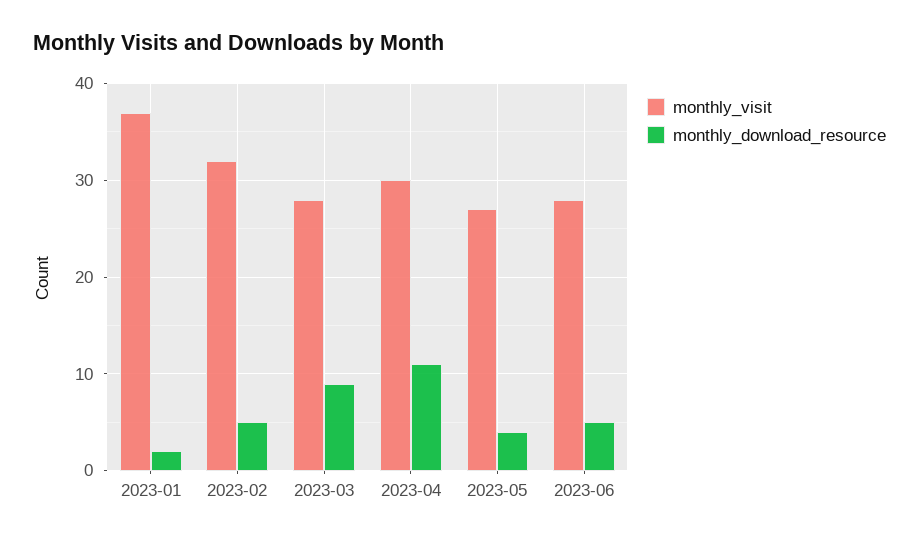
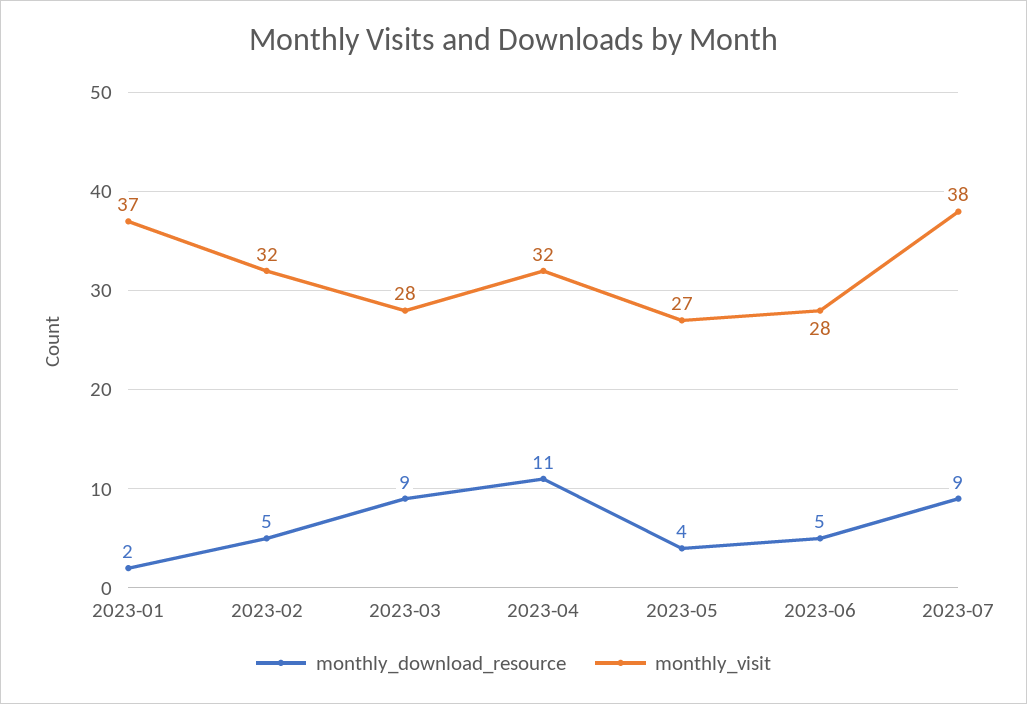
monthly_visit, 2023-04: 30 -> 32
monthly_download_resource, 2023-07: none -> 9
monthly_visit, 2023-07: none -> 38

